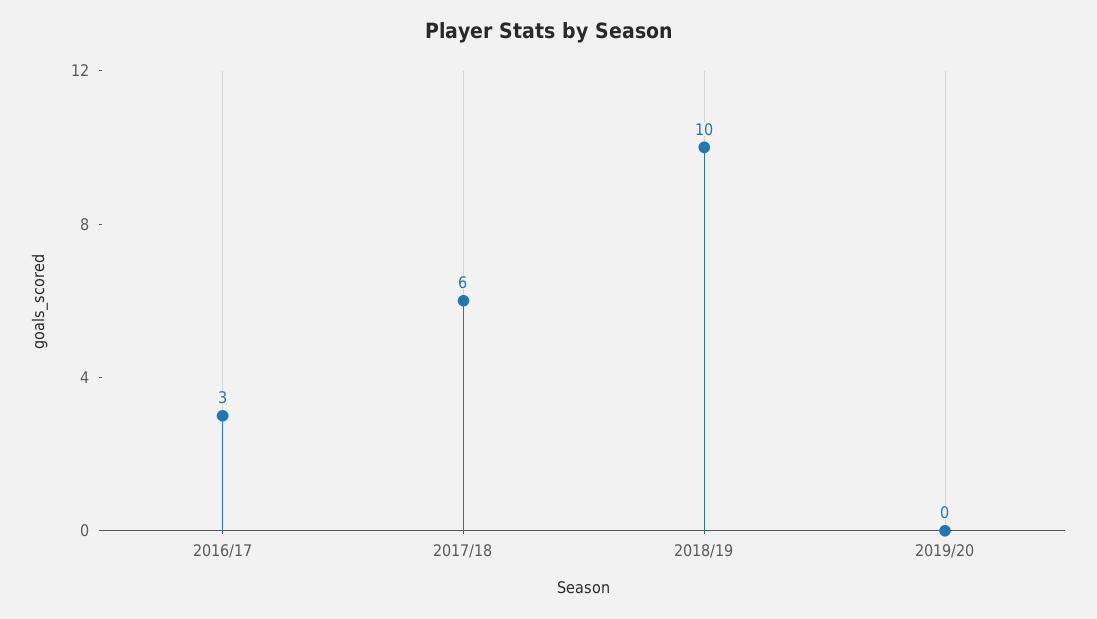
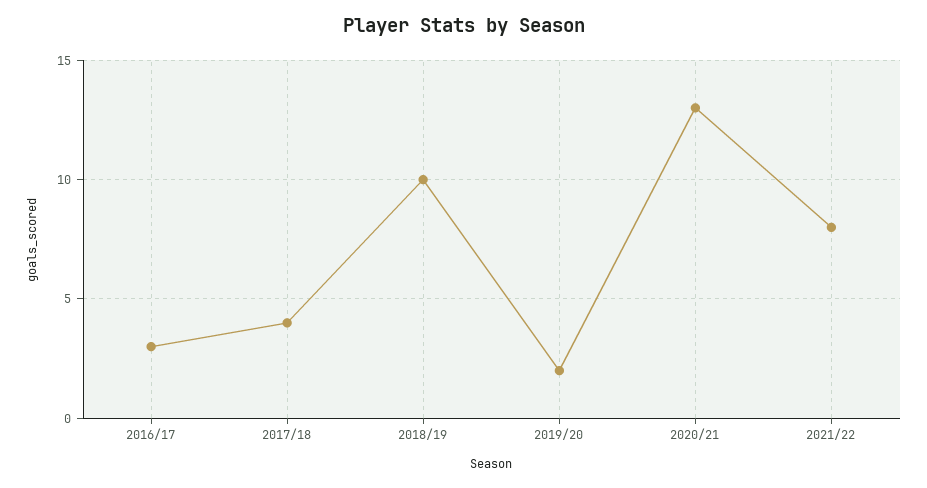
2017/18: 6 -> 4
2019/20: 0 -> 2
2020/21: none -> 13
2021/22: none -> 8

